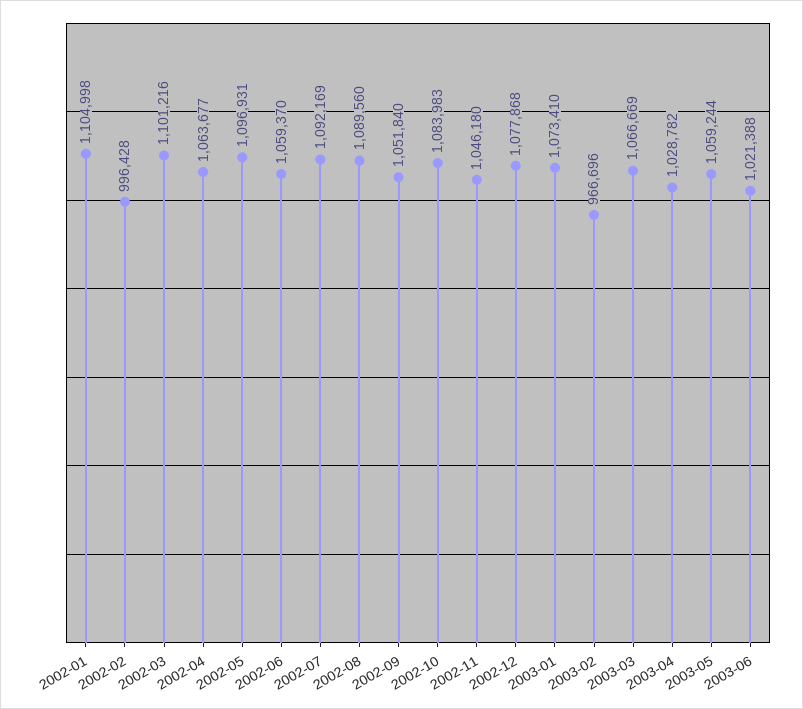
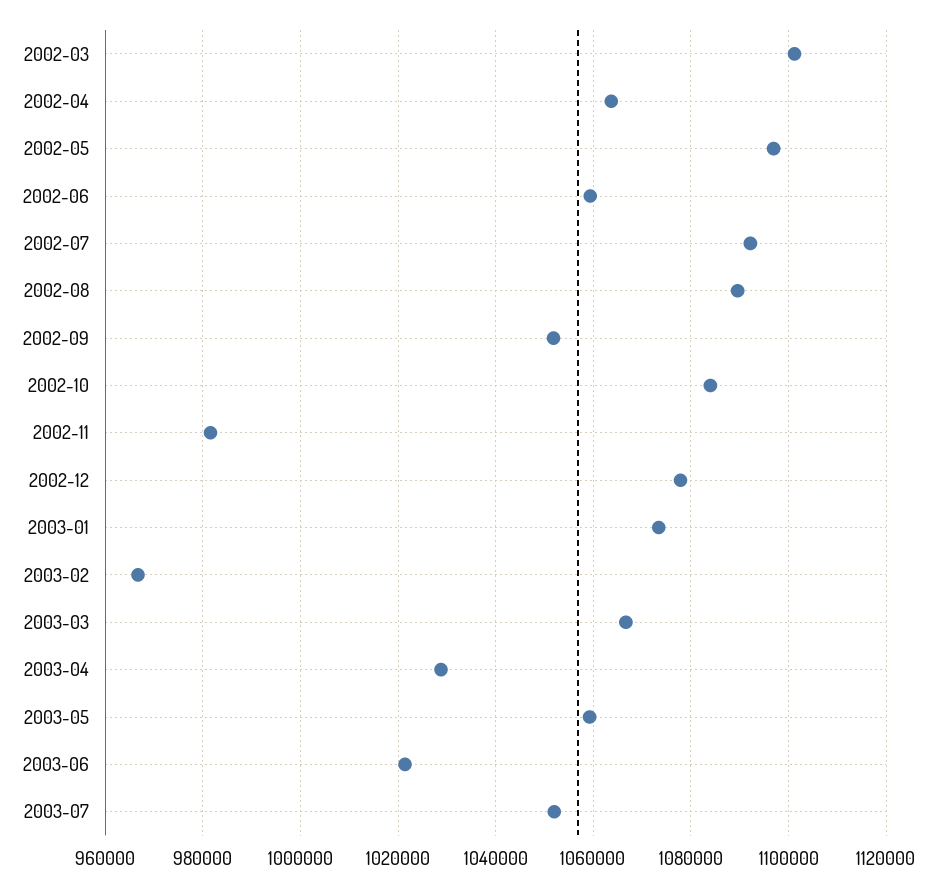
2002-01: 1104998 -> none
2002-02: 996428 -> none
2002-11: 1046180 -> 982000
2003-07: none -> 1052000

